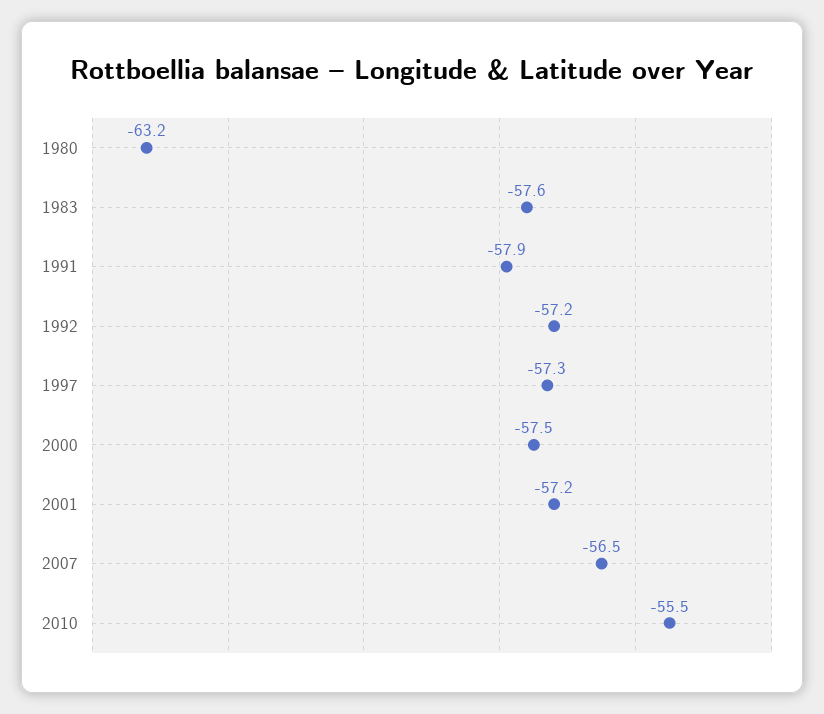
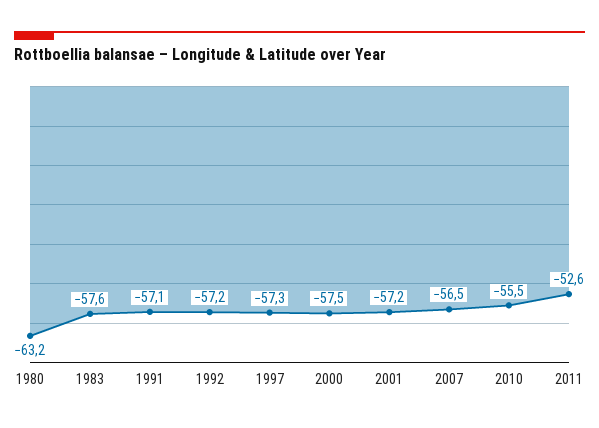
1991: -57.9 -> -57.1
2011: none -> -52.6

